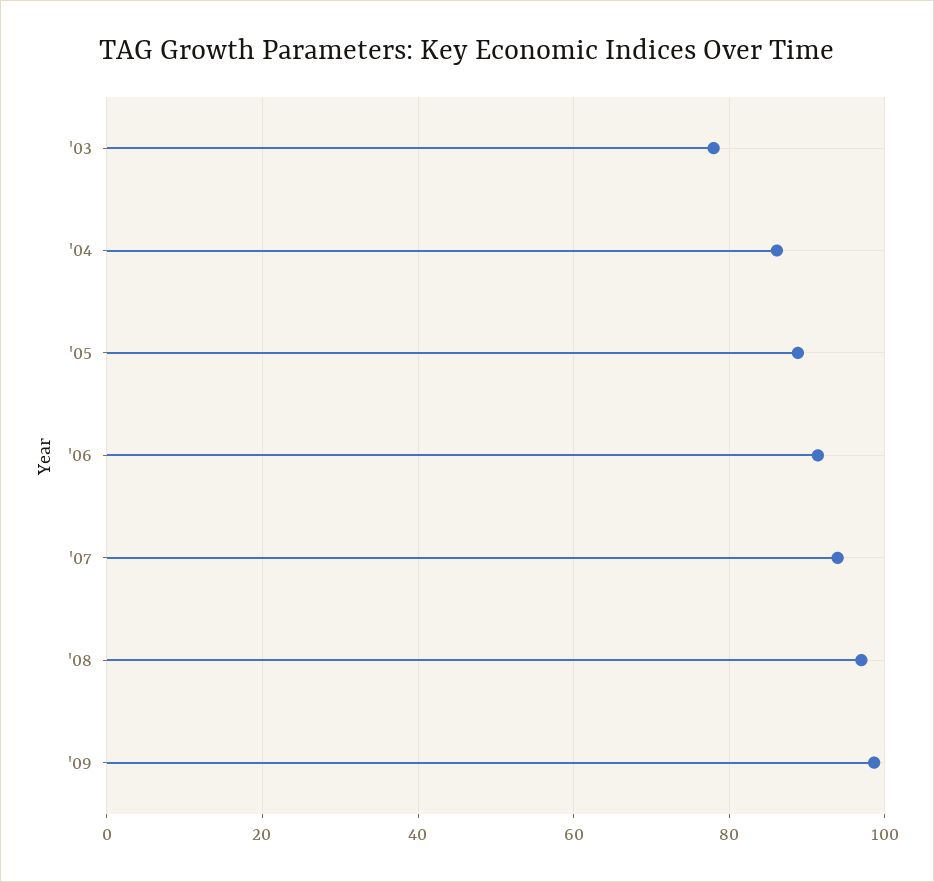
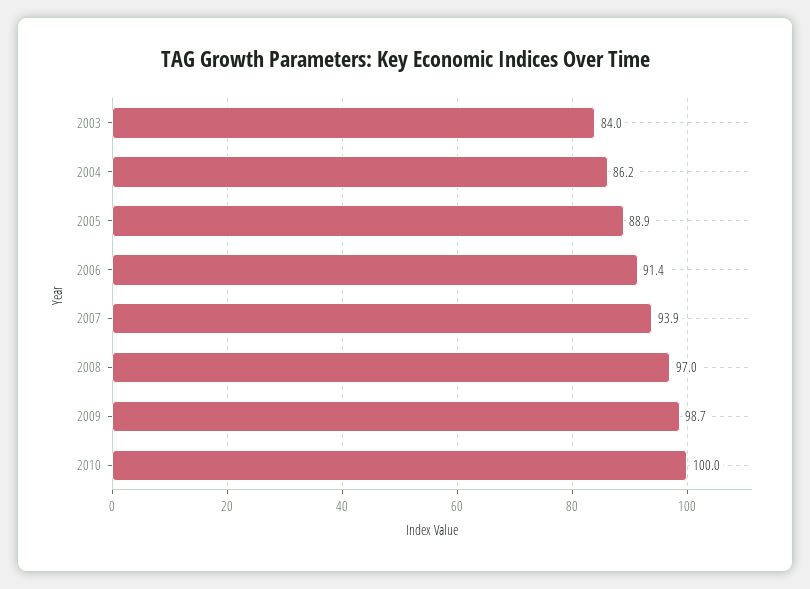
'03: 78 -> 84
2010: none -> 100

